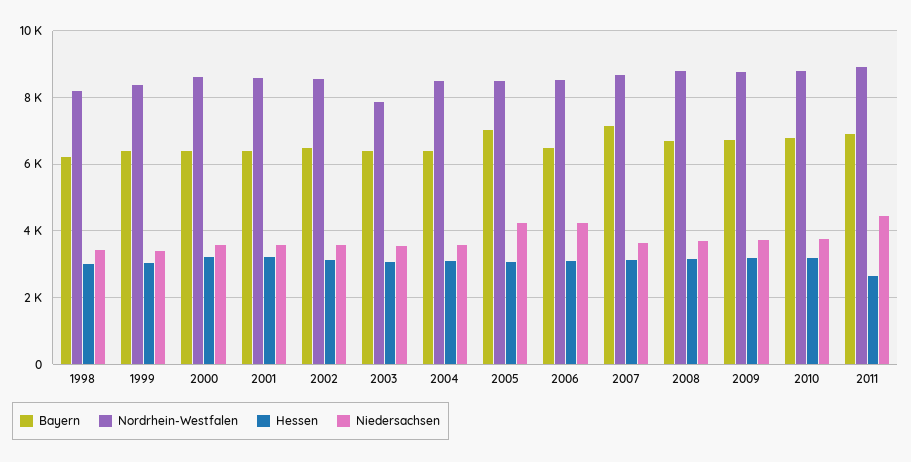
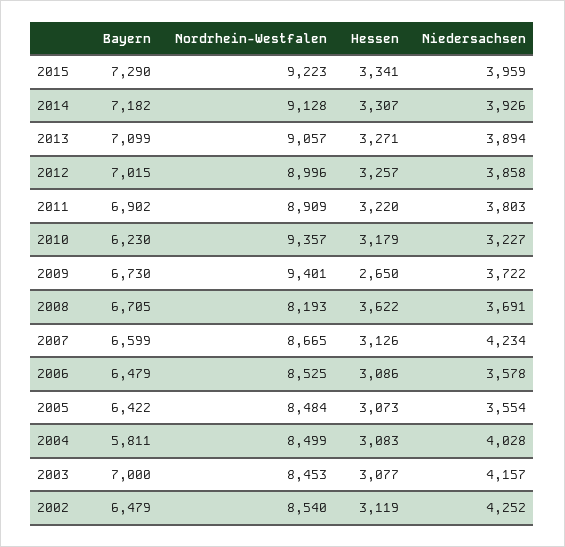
Bayern, 1998: 6200 -> none
Nordrhein-Westfalen, 1998: 8200 -> none
Hessen, 1998: 3000 -> none
Niedersachsen, 1998: 3400 -> none
Bayern, 1999: 6400 -> none
Nordrhein-Westfalen, 1999: 8400 -> none
Hessen, 1999: 3000 -> none
Niedersachsen, 1999: 3400 -> none
Bayern, 2000: 6400 -> none
Nordrhein-Westfalen, 2000: 8600 -> none
Hessen, 2000: 3200 -> none
Niedersachsen, 2000: 3600 -> none
Bayern, 2001: 6400 -> none
Nordrhein-Westfalen, 2001: 8600 -> none
Hessen, 2001: 3200 -> none
Niedersachsen, 2001: 3600 -> none
Niedersachsen, 2002: 3600 -> 4252
Bayern, 2003: 6400 -> 7000
Nordrhein-Westfalen, 2003: 7800 -> 8453
Niedersachsen, 2003: 3600 -> 4157
Bayern, 2004: 6400 -> 5811
Niedersachsen, 2004: 3600 -> 4028
Bayern, 2005: 7000 -> 6422
Niedersachsen, 2005: 4200 -> 3554
Niedersachsen, 2006: 4200 -> 3578
Bayern, 2007: 7200 -> 6599
Niedersachsen, 2007: 3600 -> 4234
Nordrhein-Westfalen, 2008: 8800 -> 8193
Hessen, 2008: 3200 -> 3622
Nordrhein-Westfalen, 2009: 8800 -> 9401
Hessen, 2009: 3200 -> 2650
Bayern, 2010: 6800 -> 6230
Nordrhein-Westfalen, 2010: 8800 -> 9357
Niedersachsen, 2010: 3800 -> 3227
Hessen, 2011: 2600 -> 3220
Niedersachsen, 2011: 4400 -> 3803
Bayern, 2015: none -> 7290
Nordrhein-Westfalen, 2015: none -> 9223
Hessen, 2015: none -> 3341
Niedersachsen, 2015: none -> 3959
Bayern, 2014: none -> 7182
Nordrhein-Westfalen, 2014: none -> 9128
Hessen, 2014: none -> 3307
Niedersachsen, 2014: none -> 3926
Bayern, 2013: none -> 7099
Nordrhein-Westfalen, 2013: none -> 9057
Hessen, 2013: none -> 3271
Niedersachsen, 2013: none -> 3894
Bayern, 2012: none -> 7015
Nordrhein-Westfalen, 2012: none -> 8996
Hessen, 2012: none -> 3257
Niedersachsen, 2012: none -> 3858

